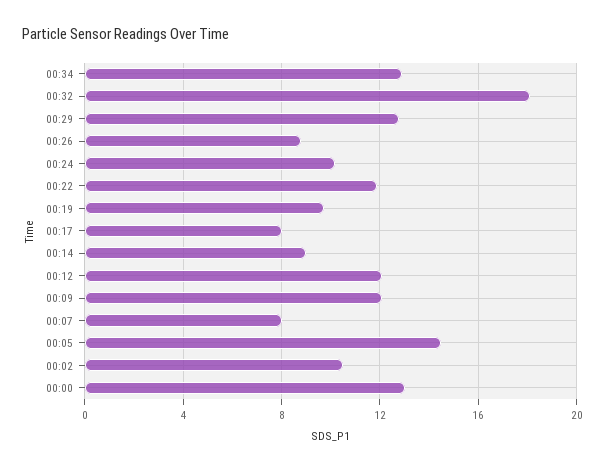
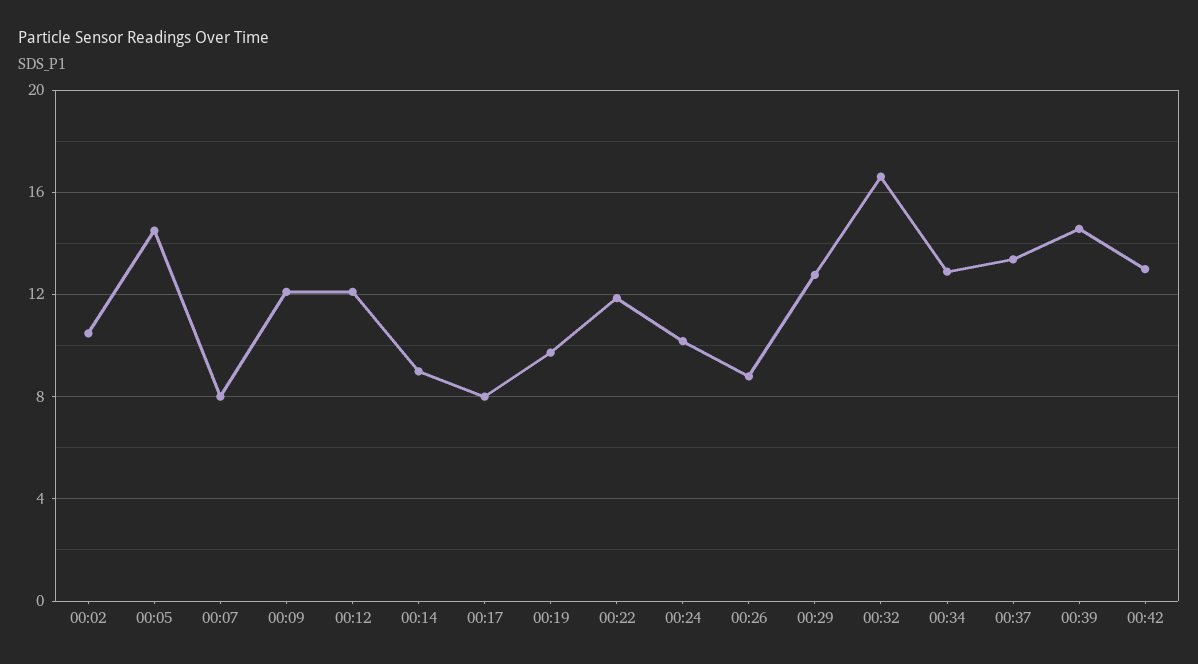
00:32: 18 -> 16.5
00:00: 13 -> none
00:37: none -> 13.5
00:39: none -> 14.5
00:42: none -> 13

